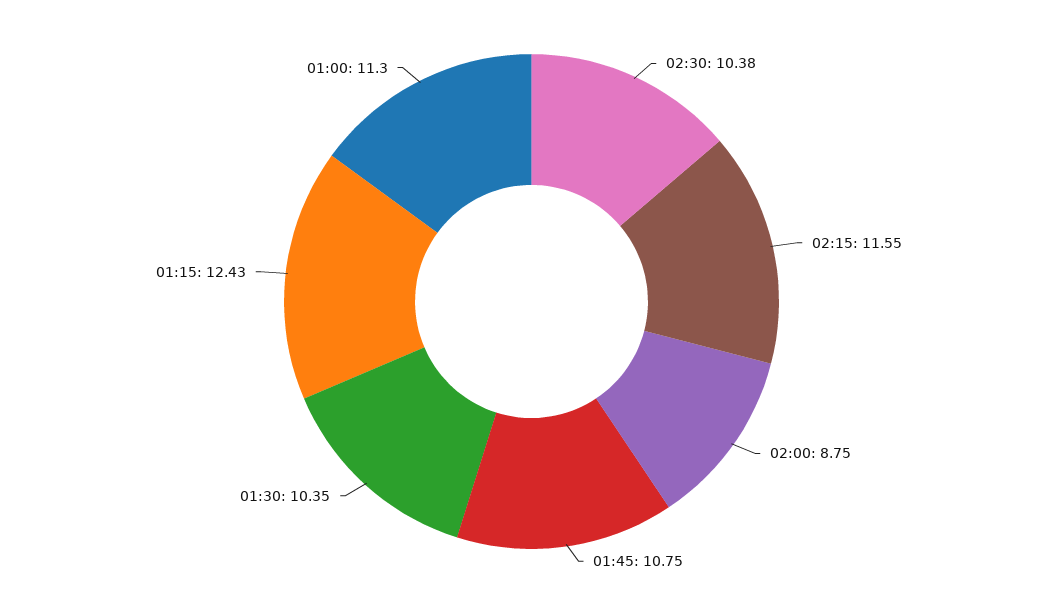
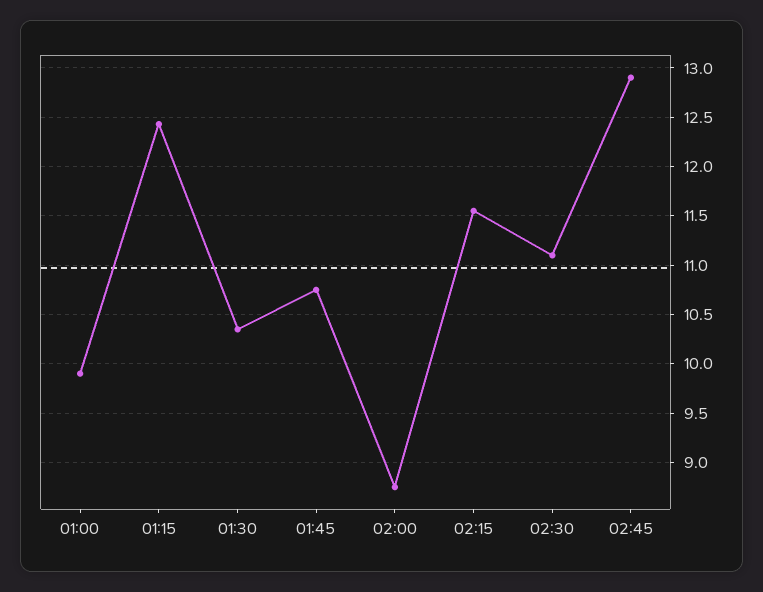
02:30: 10.38 -> 11.1
01:00: 11.3 -> 9.9
02:45: none -> 12.9

